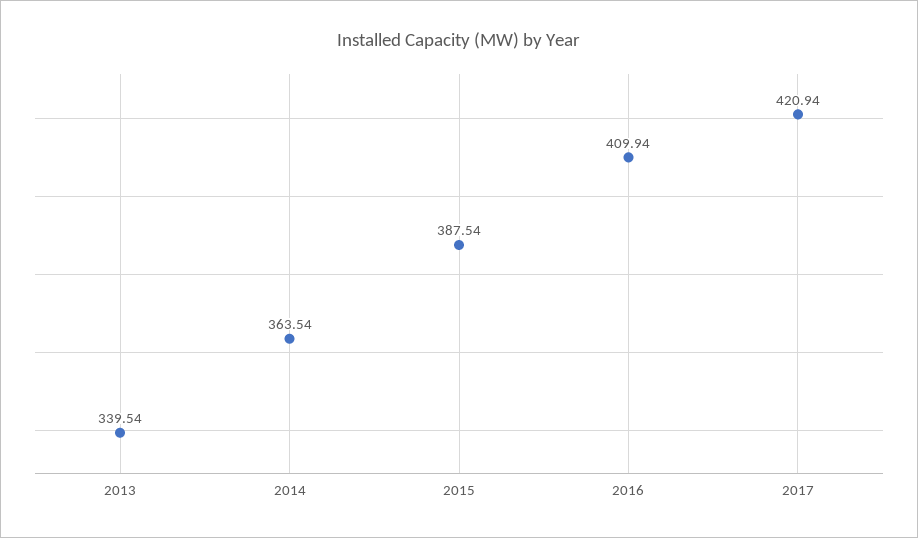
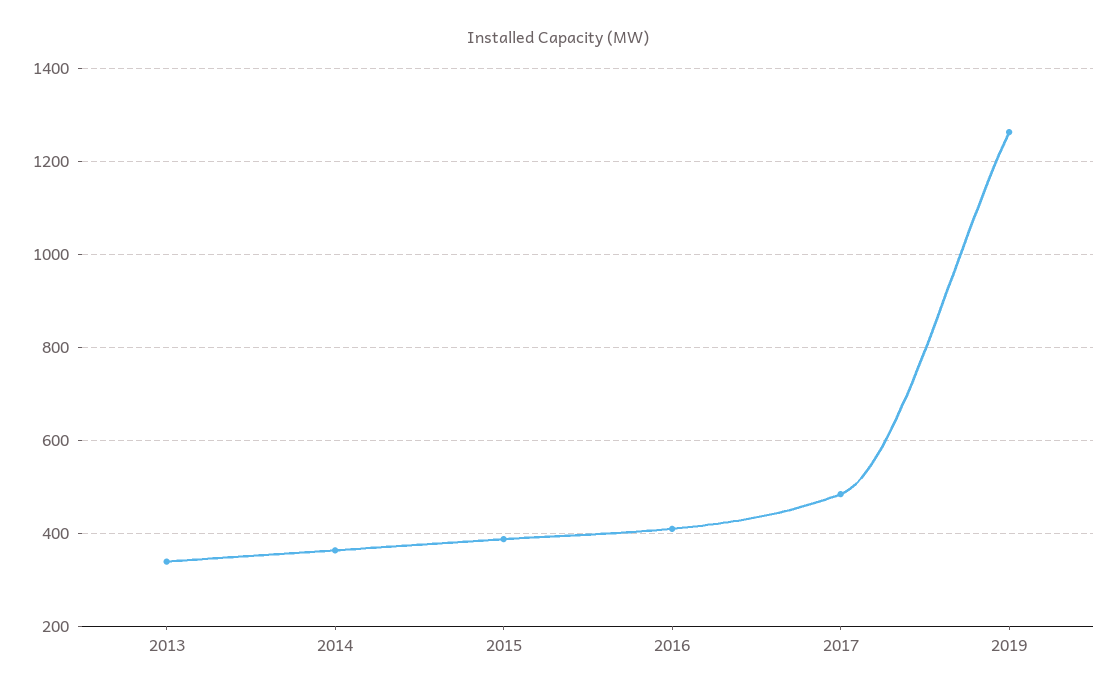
2017: 420.94 -> 480
2019: none -> 1260

